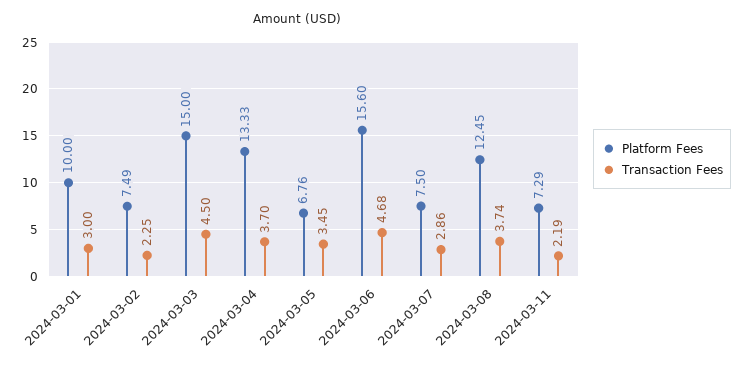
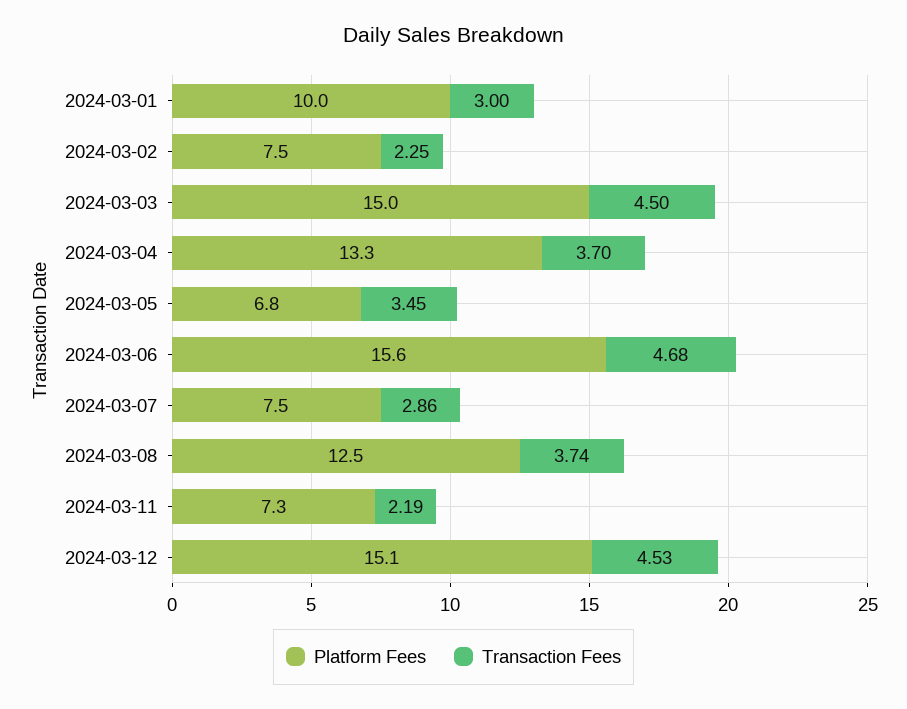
Platform Fees, 2024-03-12: none -> 15.1
Transaction Fees, 2024-03-12: none -> 4.53

